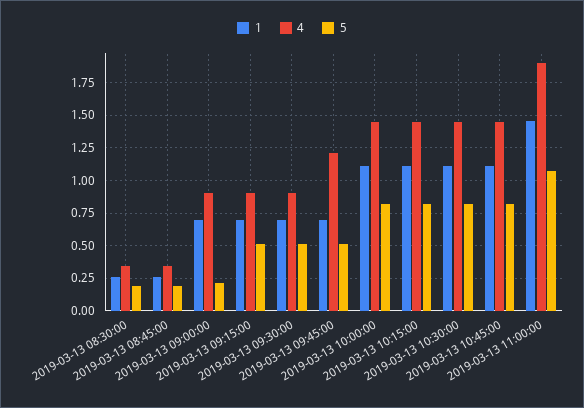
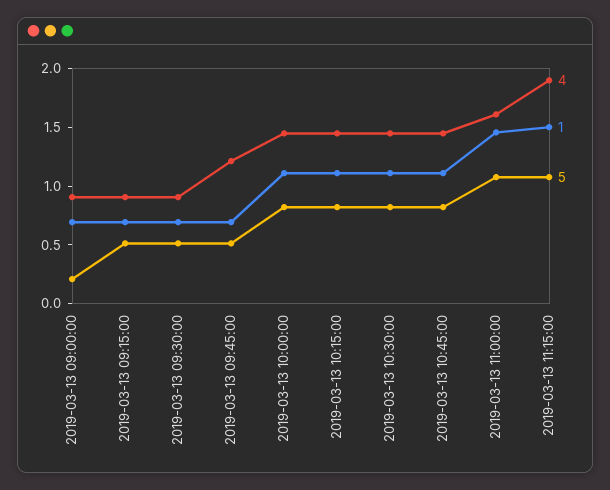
1, 2019-03-13 08:30:00: 0.25 -> none
4, 2019-03-13 08:30:00: 0.35 -> none
5, 2019-03-13 08:30:00: 0.2 -> none
1, 2019-03-13 08:45:00: 0.25 -> none
4, 2019-03-13 08:45:00: 0.35 -> none
5, 2019-03-13 08:45:00: 0.2 -> none
4, 2019-03-13 11:00:00: 1.9 -> 1.6
4, 2019-03-13 11:15:00: none -> 1.9
1, 2019-03-13 11:15:00: none -> 1.5
5, 2019-03-13 11:15:00: none -> 1.1

